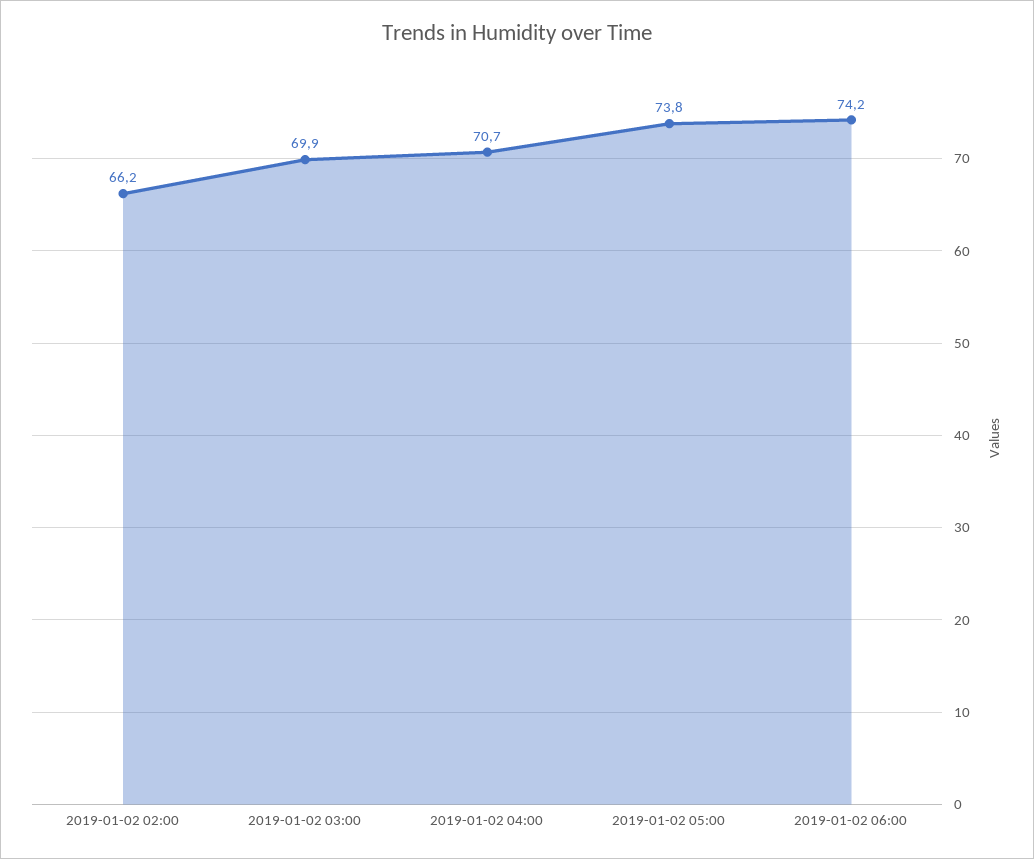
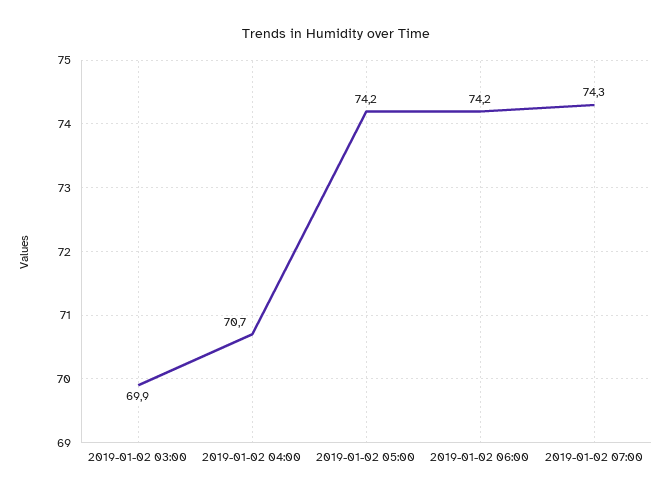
2019-01-02 02:00: 66.2 -> none
2019-01-02 05:00: 73.8 -> 74.2
2019-01-02 07:00: none -> 74.3

